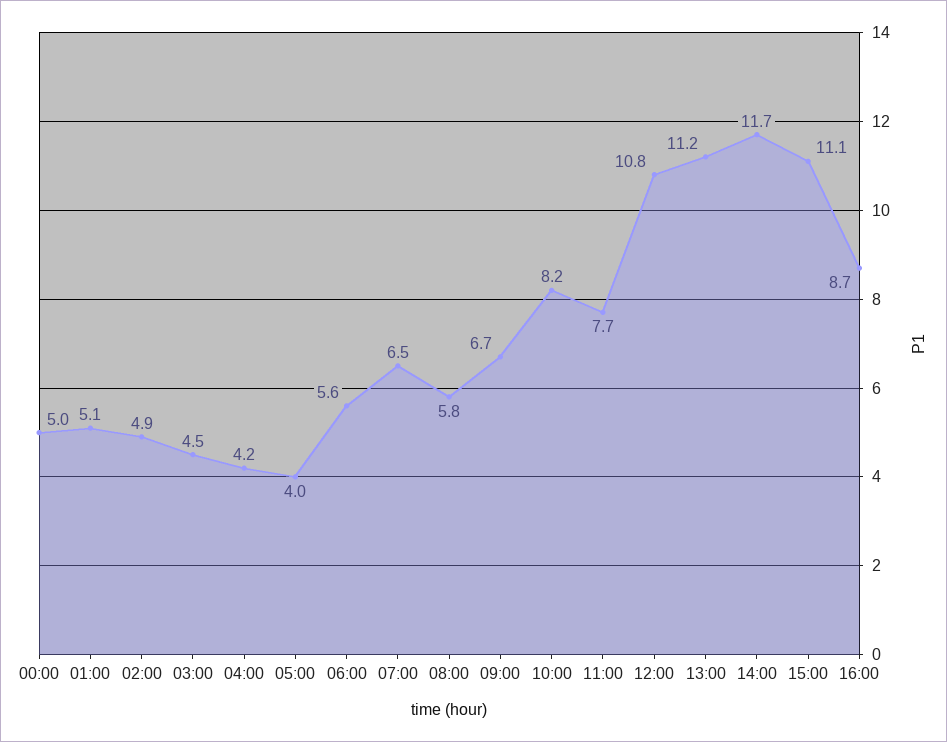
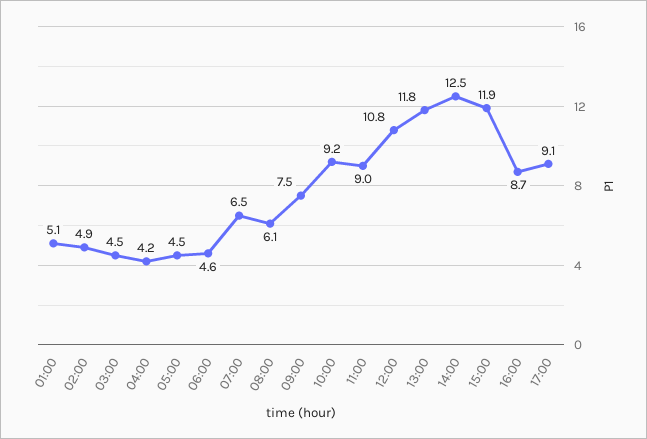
00:00: 5 -> none
05:00: 4 -> 4.5
06:00: 5.6 -> 4.6
08:00: 5.8 -> 6.1
09:00: 6.7 -> 7.5
10:00: 8.2 -> 9.2
11:00: 7.7 -> 9
13:00: 11.2 -> 11.8
14:00: 11.7 -> 12.5
15:00: 11.1 -> 11.9
17:00: none -> 9.1

